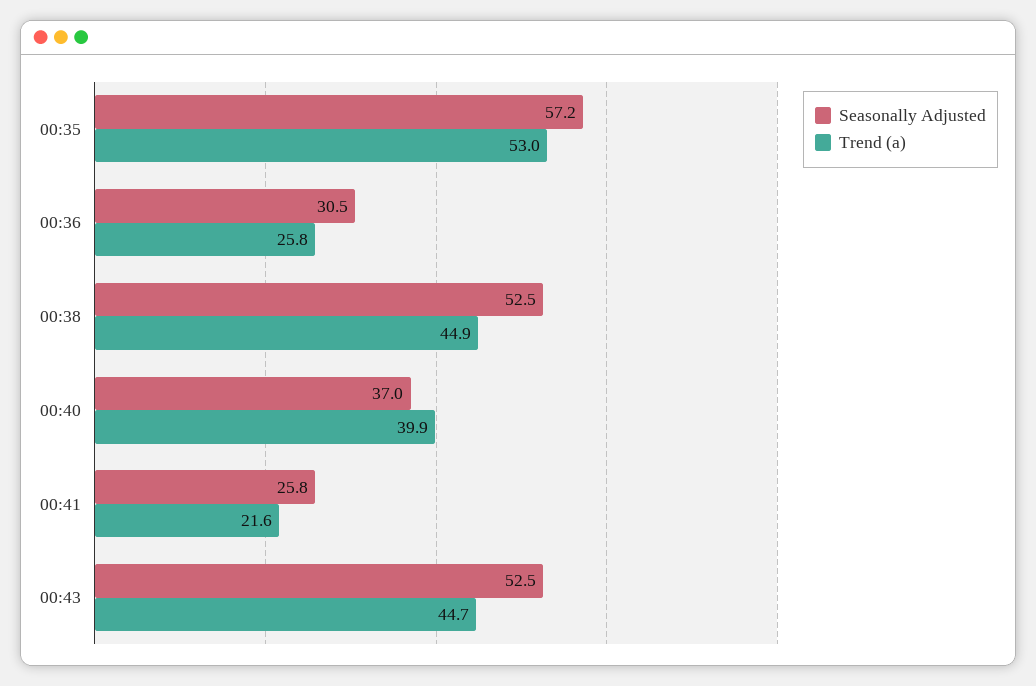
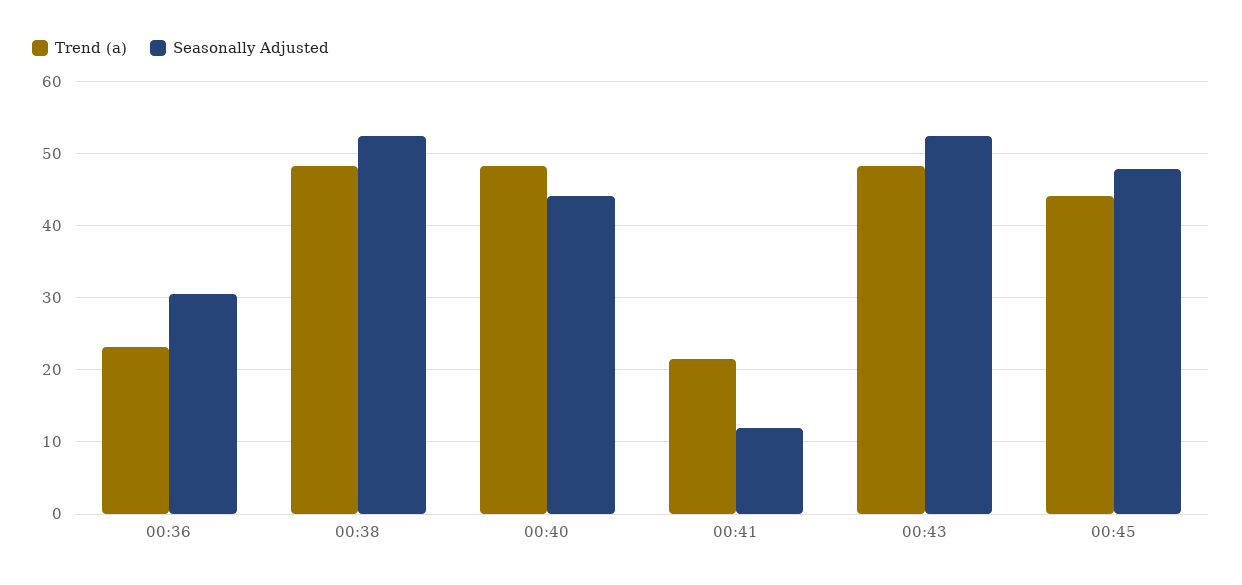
Seasonally Adjusted, 00:35: 57.2 -> none
Trend (a), 00:35: 53 -> none
Trend (a), 00:36: 25.8 -> 23
Trend (a), 00:38: 44.9 -> 48
Seasonally Adjusted, 00:40: 37 -> 44
Trend (a), 00:40: 39.9 -> 48
Seasonally Adjusted, 00:41: 25.8 -> 12
Trend (a), 00:43: 44.7 -> 48
Trend (a), 00:45: none -> 44
Seasonally Adjusted, 00:45: none -> 48

